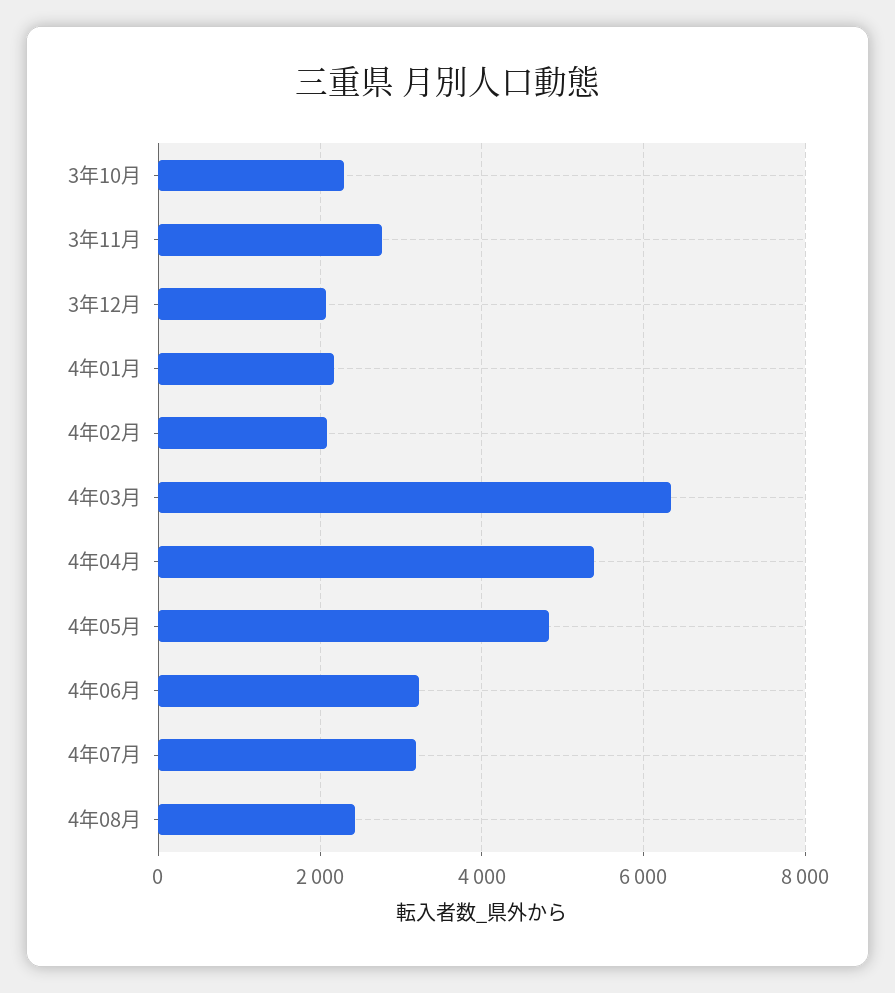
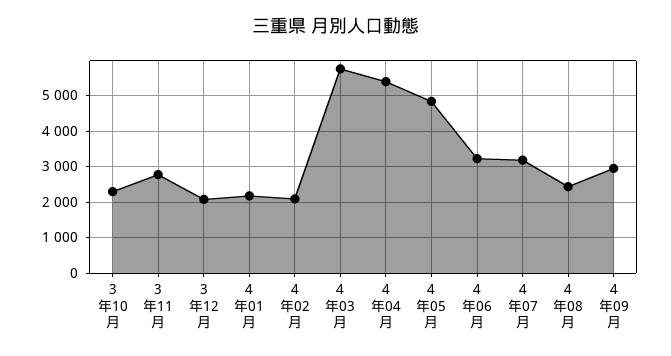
4年03月: 6400 -> 5800
4年09月: none -> 3000

